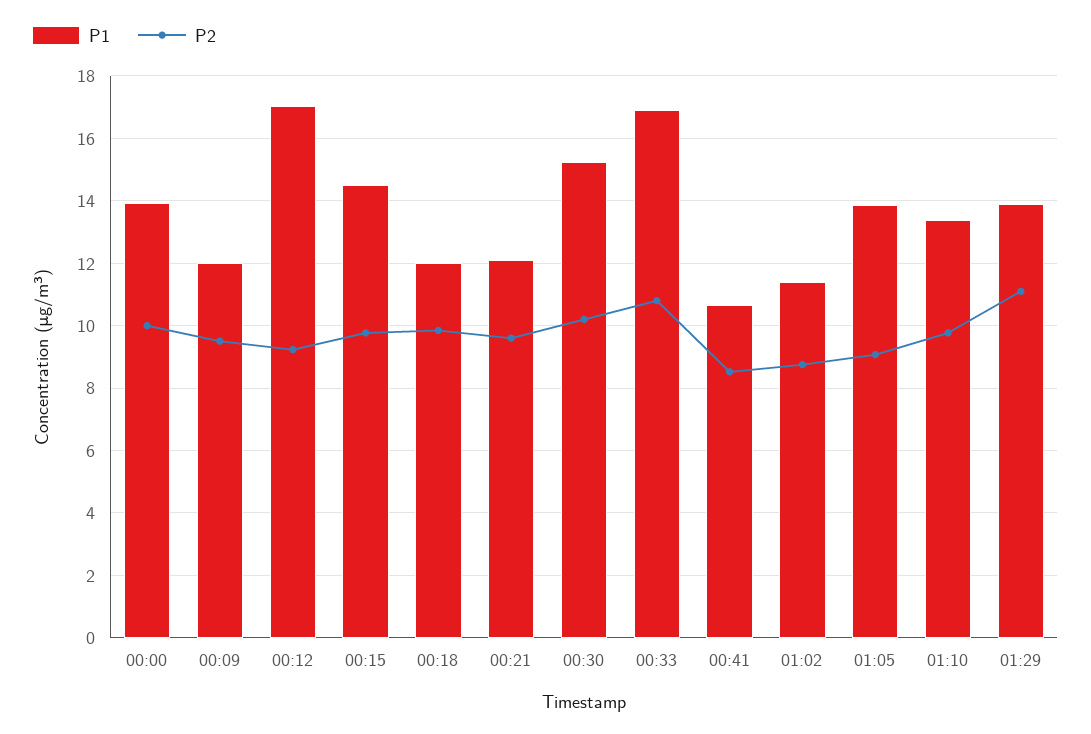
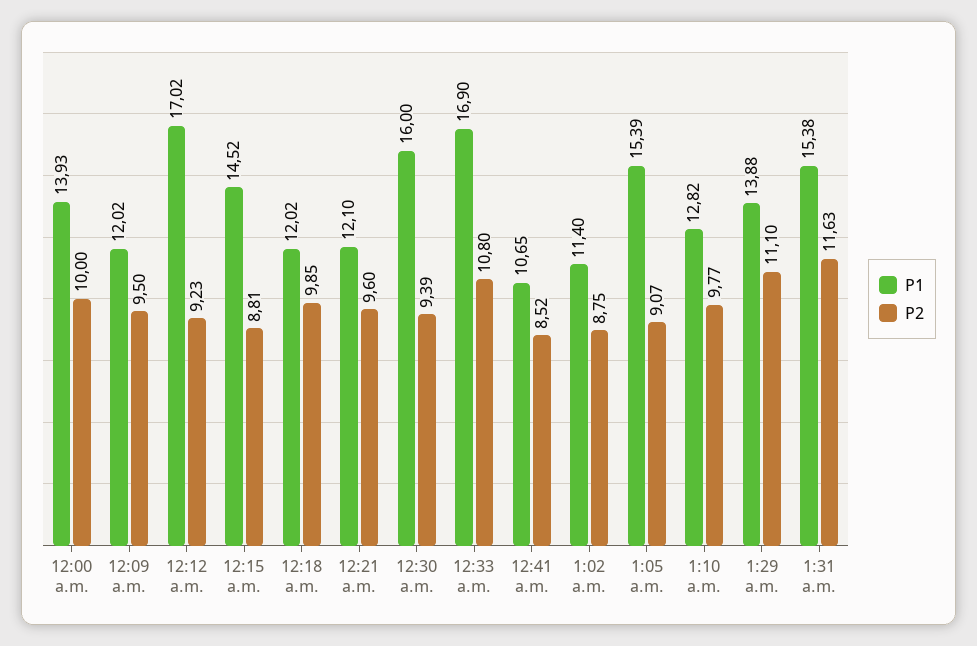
P2, 00:15: 9.8 -> 8.81
P1, 00:30: 15.2 -> 16
P2, 00:30: 10.2 -> 9.39
P1, 01:05: 13.8 -> 15.39
P1, 01:10: 13.4 -> 12.82
P1, 1:31 a.m.: none -> 15.38
P2, 1:31 a.m.: none -> 11.63

